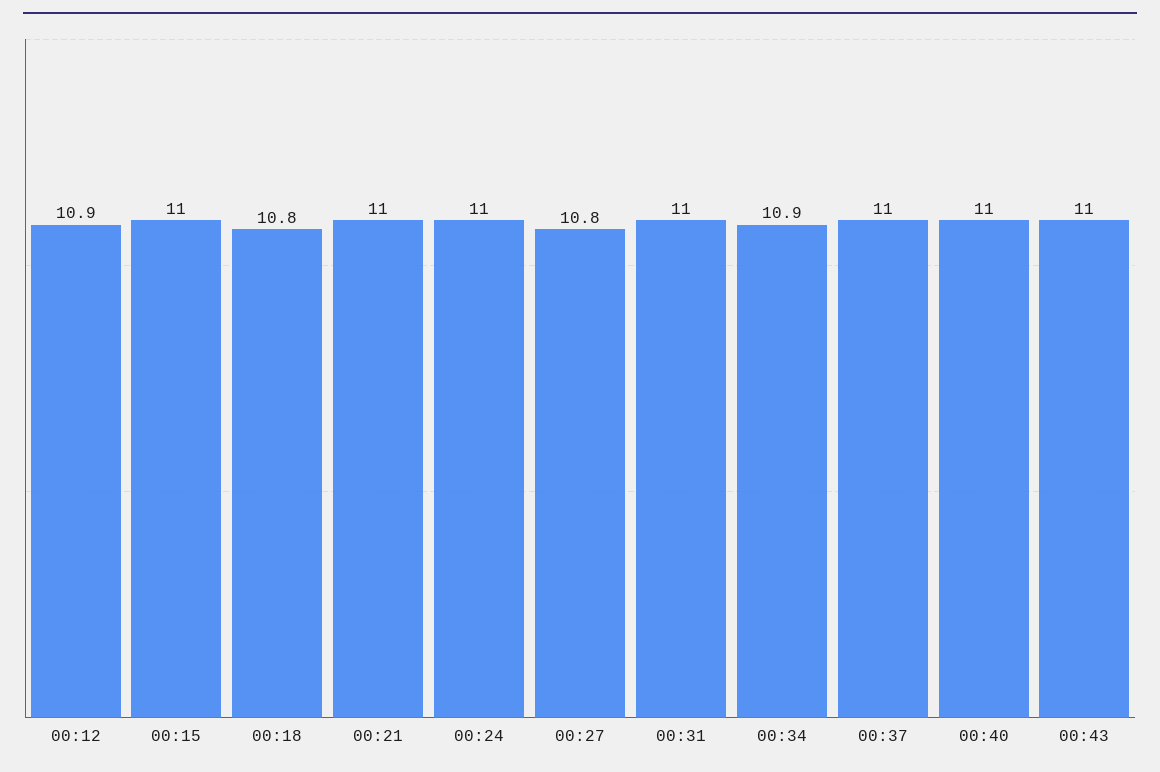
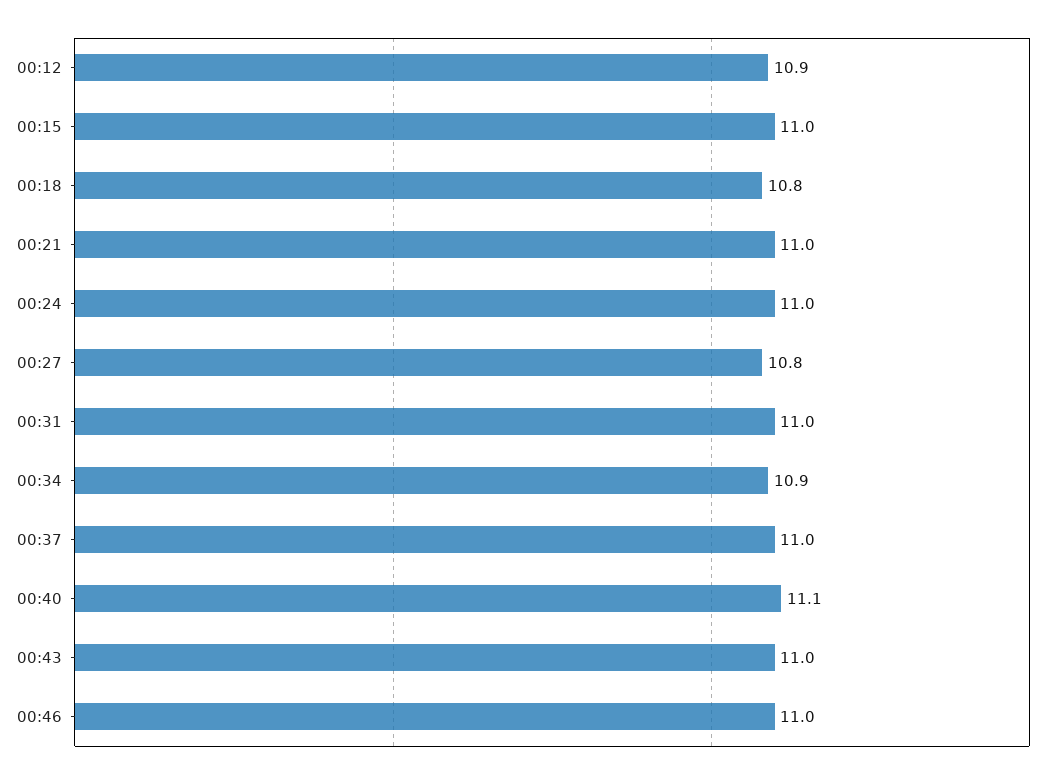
00:40: 11 -> 11.1
00:46: none -> 11

